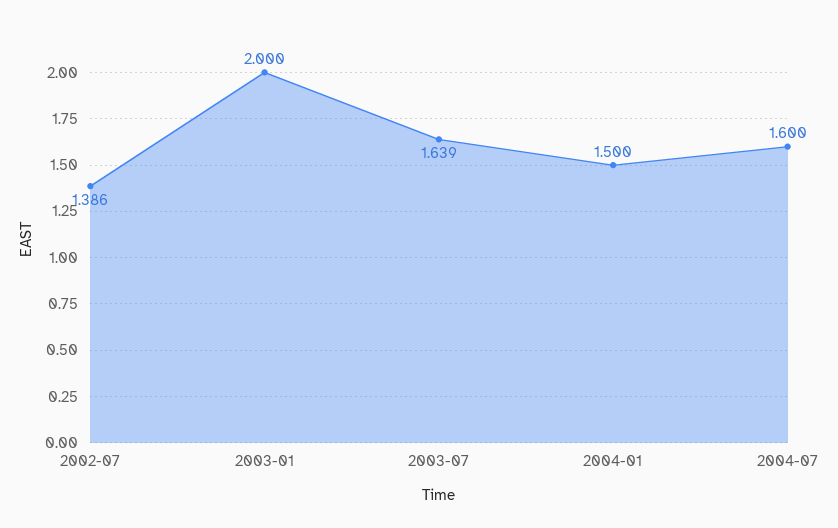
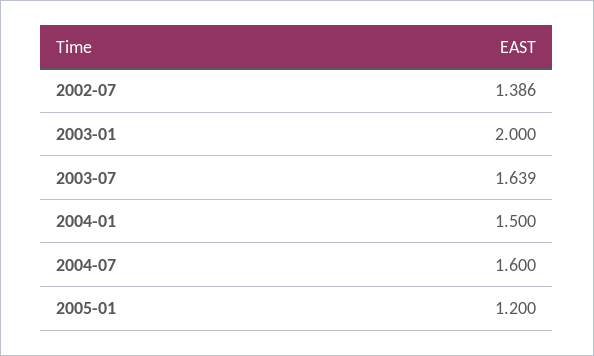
2005-01: none -> 1.2

